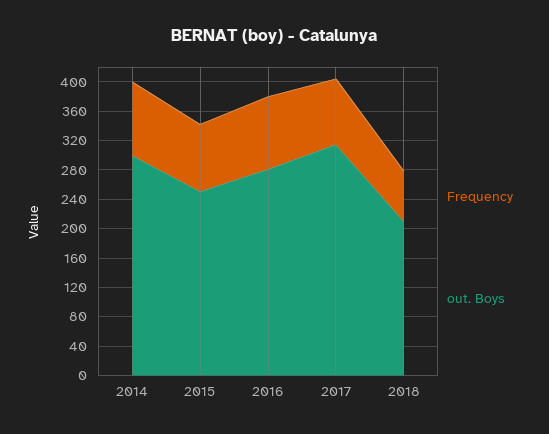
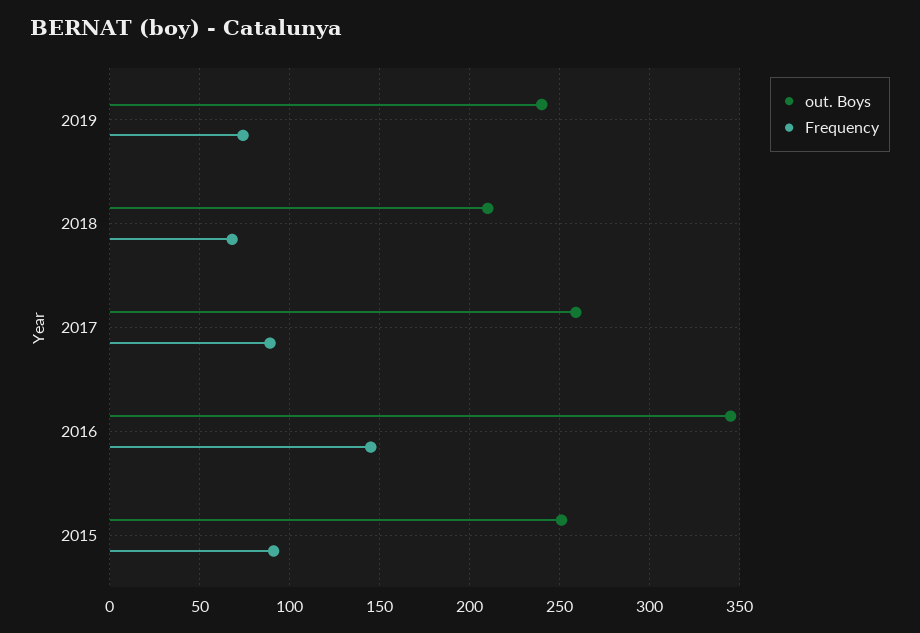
Frequency, 2014: 100 -> none
out. Boys, 2014: 300 -> none
Frequency, 2016: 100 -> 145
out. Boys, 2016: 280 -> 345
out. Boys, 2017: 320 -> 260
out. Boys, 2019: none -> 240
Frequency, 2019: none -> 75

